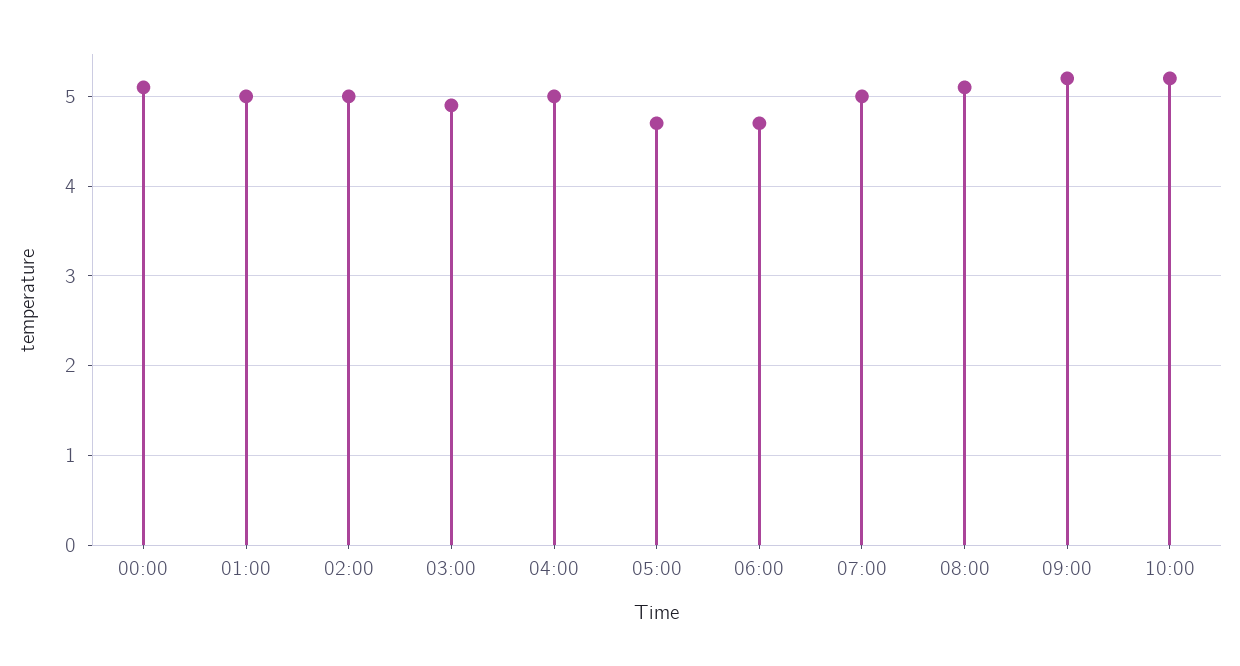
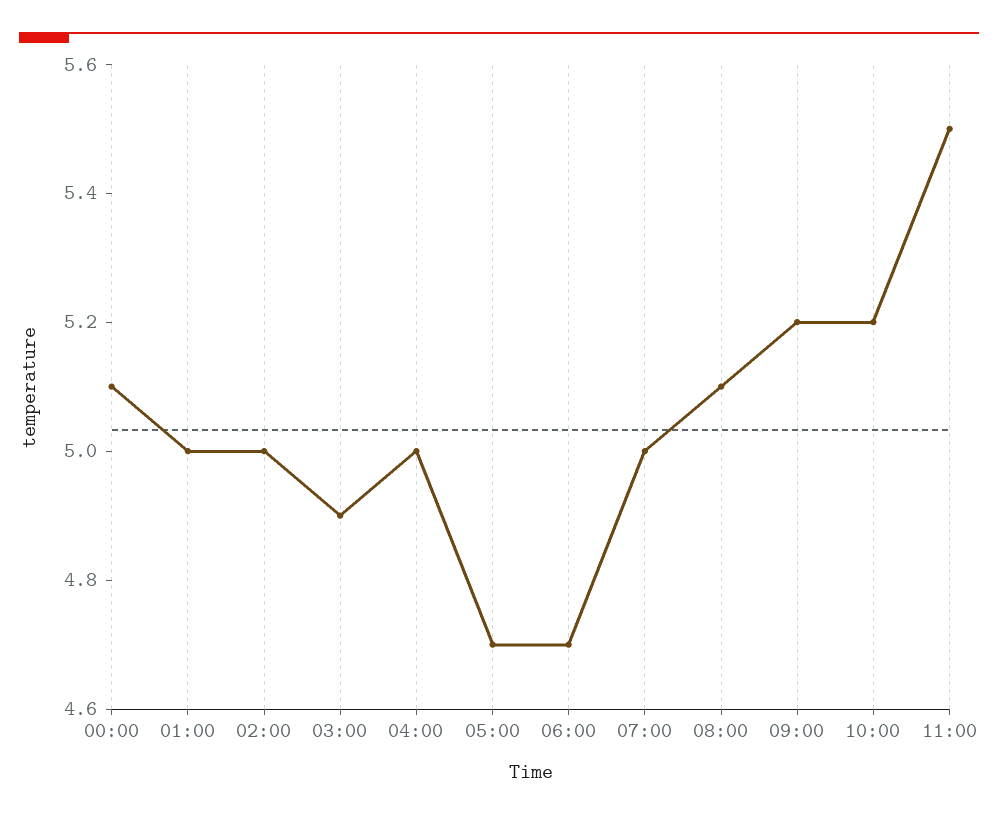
11:00: none -> 5.5

